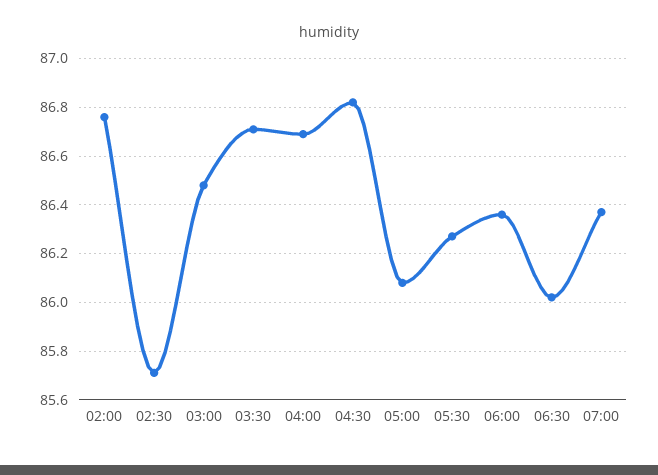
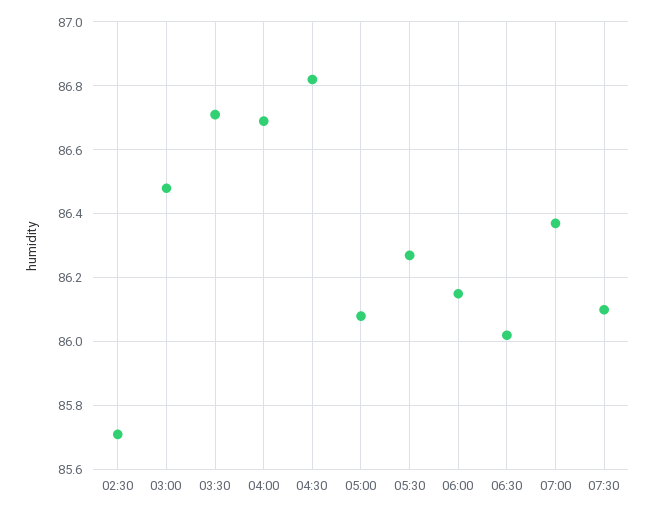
02:00: 86.75 -> none
06:00: 86.35 -> 86.15
07:30: none -> 86.1

